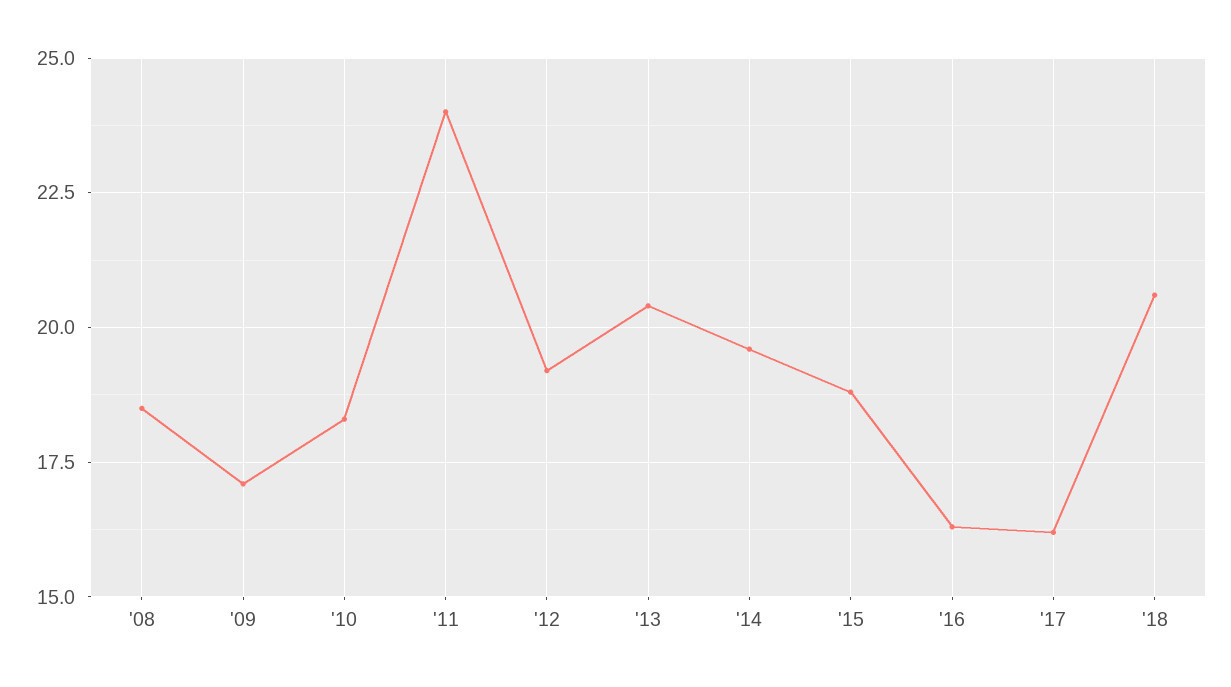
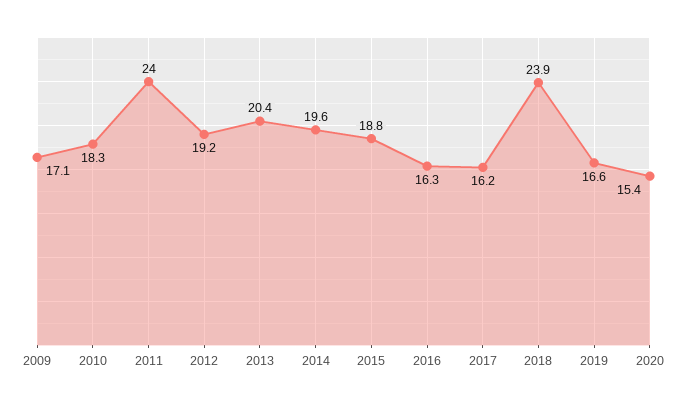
'08: 18.5 -> none
'18: 20.5 -> 23.9
2019: none -> 16.6
2020: none -> 15.4

